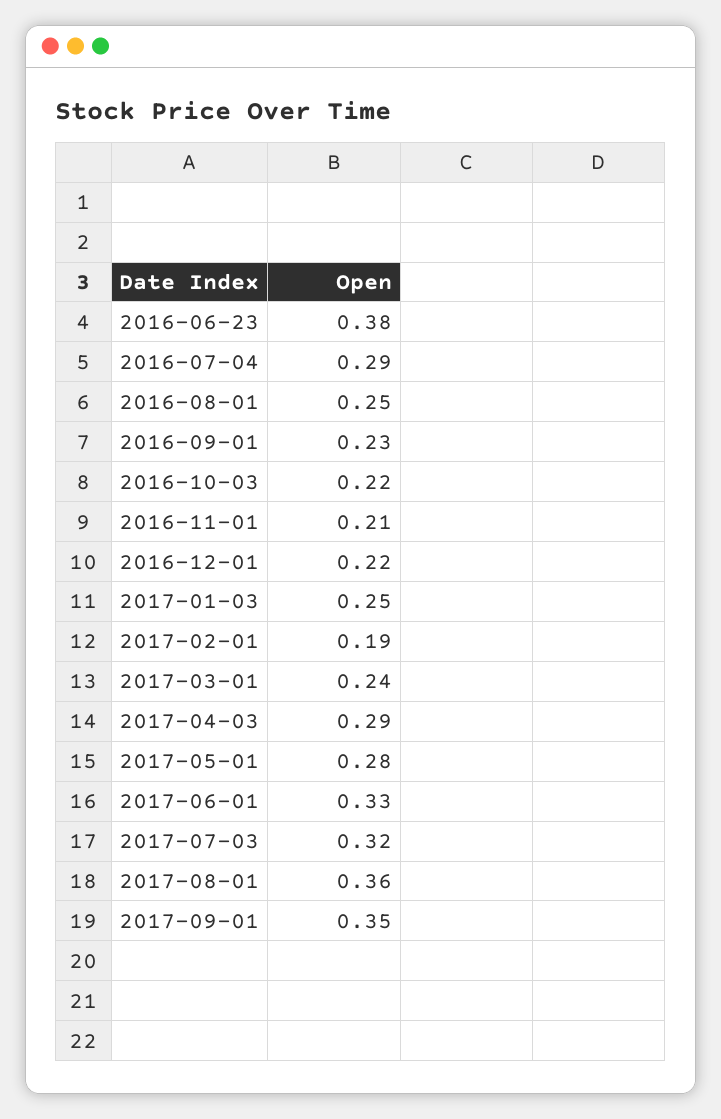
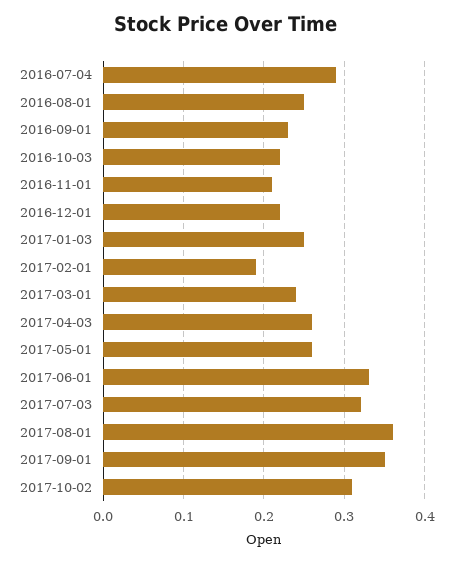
2016-06-23: 0.38 -> none
2017-04-03: 0.29 -> 0.26
2017-05-01: 0.28 -> 0.26
2017-10-02: none -> 0.31

